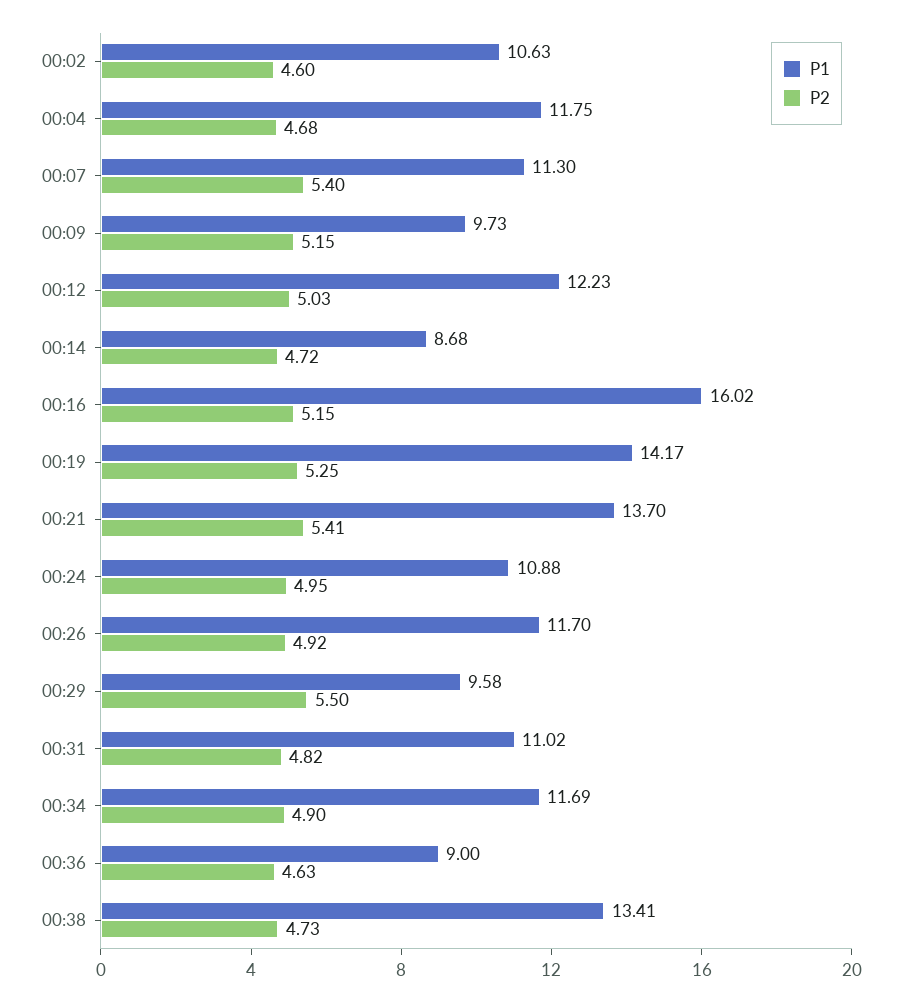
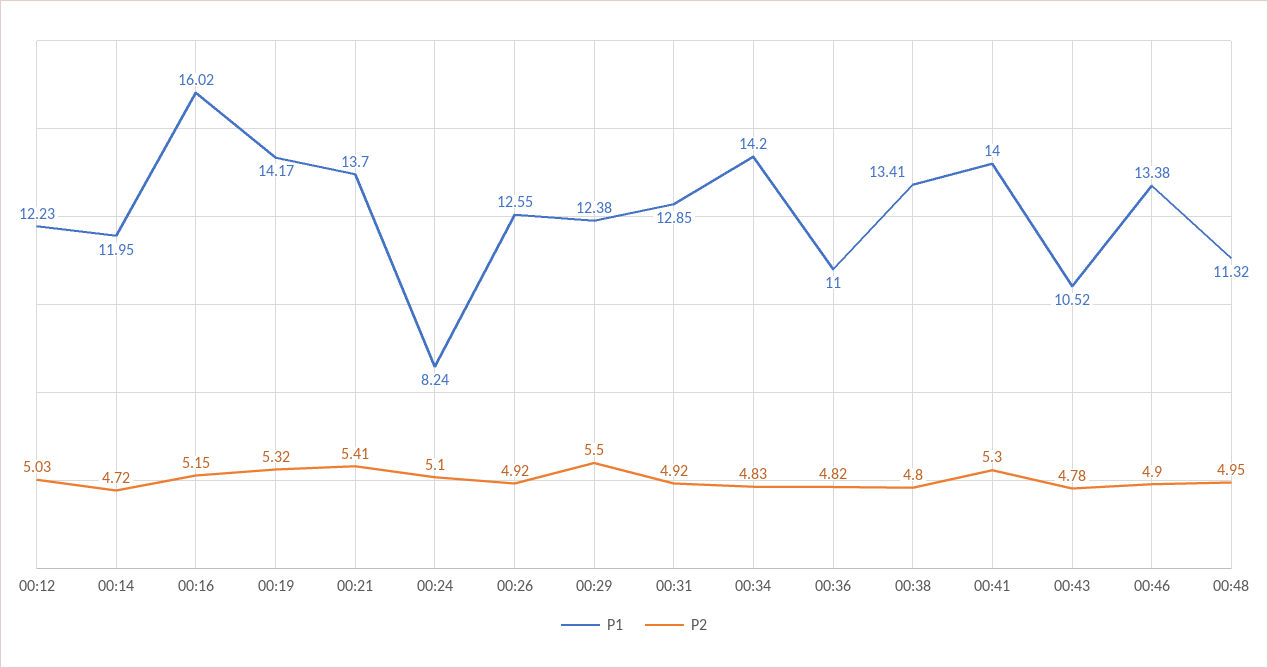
P1, 00:02: 10.63 -> none
P2, 00:02: 4.6 -> none
P1, 00:04: 11.75 -> none
P2, 00:04: 4.68 -> none
P1, 00:07: 11.3 -> none
P2, 00:07: 5.4 -> none
P1, 00:09: 9.73 -> none
P2, 00:09: 5.15 -> none
P1, 00:14: 8.68 -> 11.95
P2, 00:19: 5.25 -> 5.32
P1, 00:24: 10.88 -> 8.24
P2, 00:24: 4.95 -> 5.1
P1, 00:26: 11.7 -> 12.55
P1, 00:29: 9.58 -> 12.38
P1, 00:31: 11.02 -> 12.85
P2, 00:31: 4.82 -> 4.92
P1, 00:34: 11.69 -> 14.2
P2, 00:34: 4.9 -> 4.83
P1, 00:36: 9 -> 11
P2, 00:36: 4.63 -> 4.82
P2, 00:38: 4.73 -> 4.8
P1, 00:41: none -> 14
P2, 00:41: none -> 5.3
P1, 00:43: none -> 10.52
P2, 00:43: none -> 4.78
P1, 00:46: none -> 13.38
P2, 00:46: none -> 4.9
P1, 00:48: none -> 11.32
P2, 00:48: none -> 4.95

